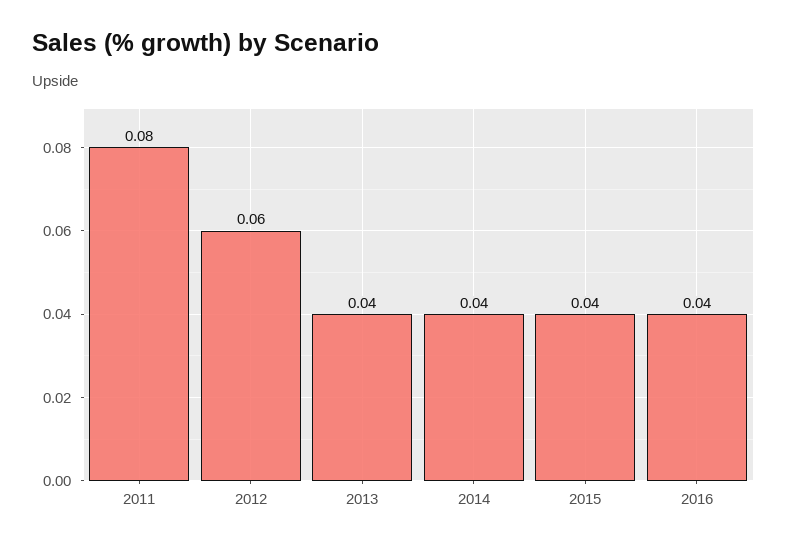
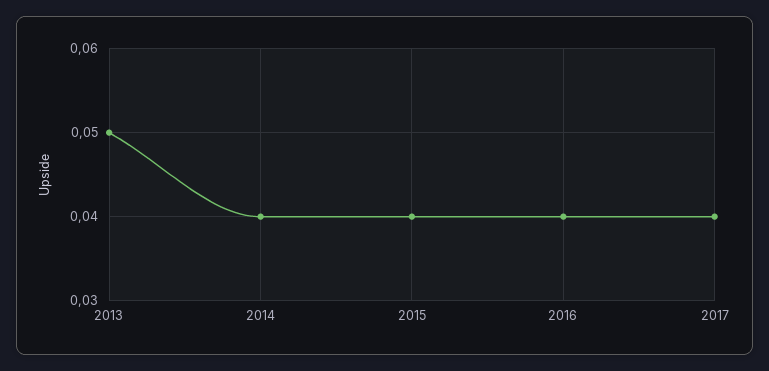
2011: 0.08 -> none
2012: 0.06 -> none
2013: 0.04 -> 0.05
2017: none -> 0.04

